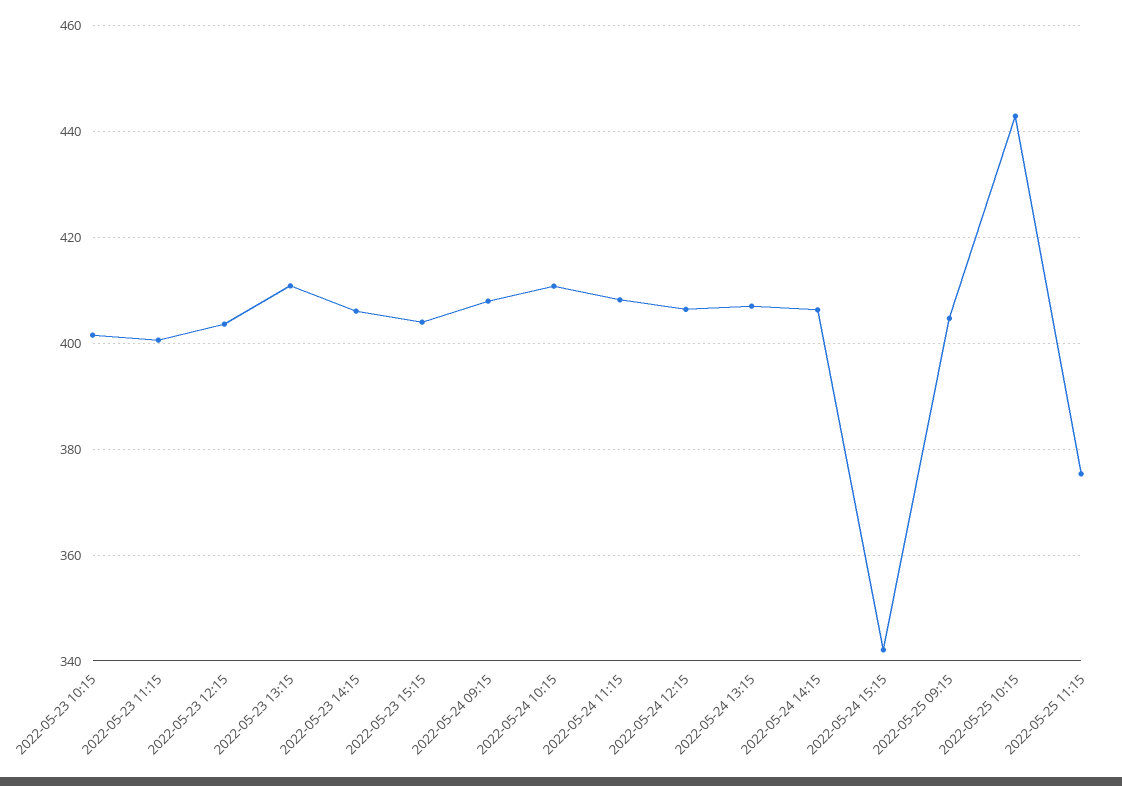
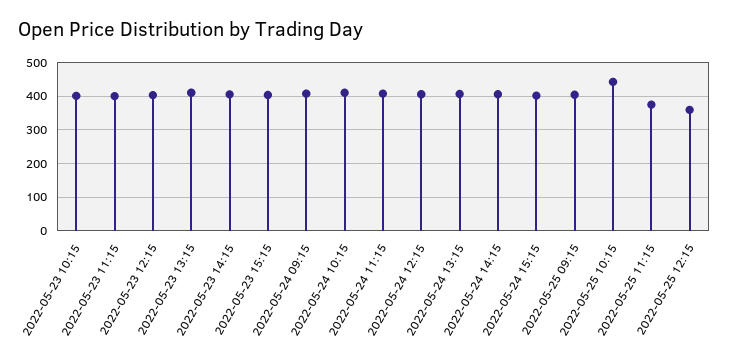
2022-05-24 15:15: 342 -> 400
2022-05-25 12:15: none -> 360

